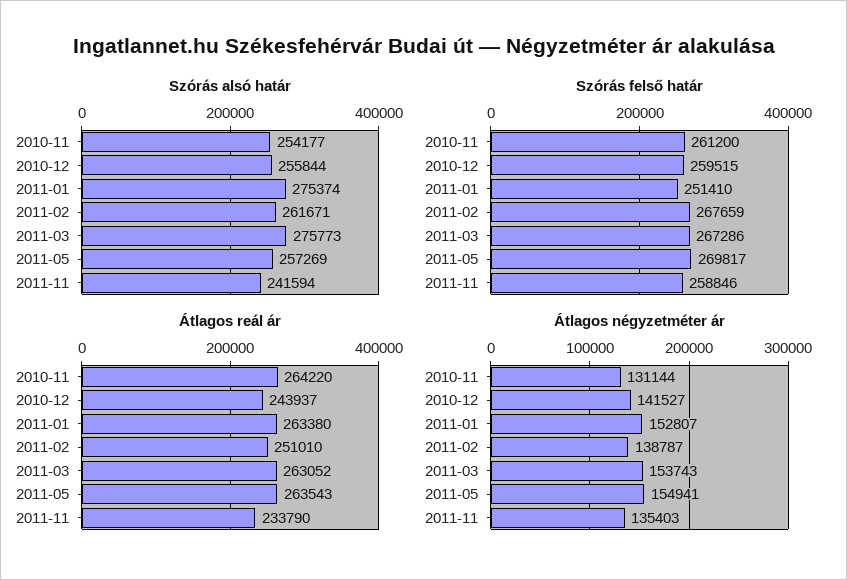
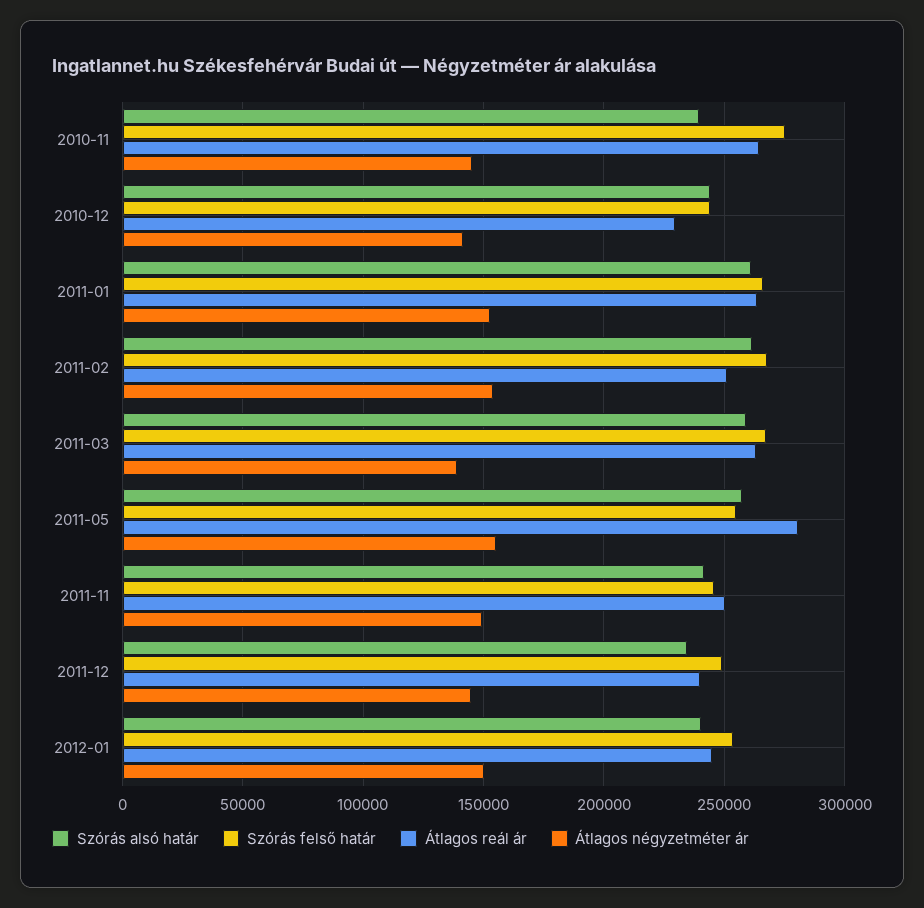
Szórás alsó határ, 2010-11: 254177 -> 240000
Szórás alsó határ, 2010-12: 255844 -> 245000
Szórás alsó határ, 2011-01: 275374 -> 260000
Szórás alsó határ, 2011-03: 275773 -> 260000
Szórás felső határ, 2010-11: 261200 -> 275000
Szórás felső határ, 2010-12: 259515 -> 245000
Szórás felső határ, 2011-01: 251410 -> 265000
Szórás felső határ, 2011-05: 269817 -> 255000
Szórás felső határ, 2011-11: 258846 -> 245000
Átlagos reál ár, 2010-12: 243937 -> 230000
Átlagos reál ár, 2011-05: 263543 -> 280000
Átlagos reál ár, 2011-11: 233790 -> 250000
Átlagos négyzetméter ár, 2010-11: 131144 -> 145000
Átlagos négyzetméter ár, 2011-02: 138787 -> 155000
Átlagos négyzetméter ár, 2011-03: 153743 -> 140000
Átlagos négyzetméter ár, 2011-11: 135403 -> 150000
Szórás alsó határ, 2011-12: none -> 235000
Szórás felső határ, 2011-12: none -> 250000
Átlagos reál ár, 2011-12: none -> 240000
Átlagos négyzetméter ár, 2011-12: none -> 145000
Szórás alsó határ, 2012-01: none -> 240000
Szórás felső határ, 2012-01: none -> 255000
Átlagos reál ár, 2012-01: none -> 245000
Átlagos négyzetméter ár, 2012-01: none -> 150000

